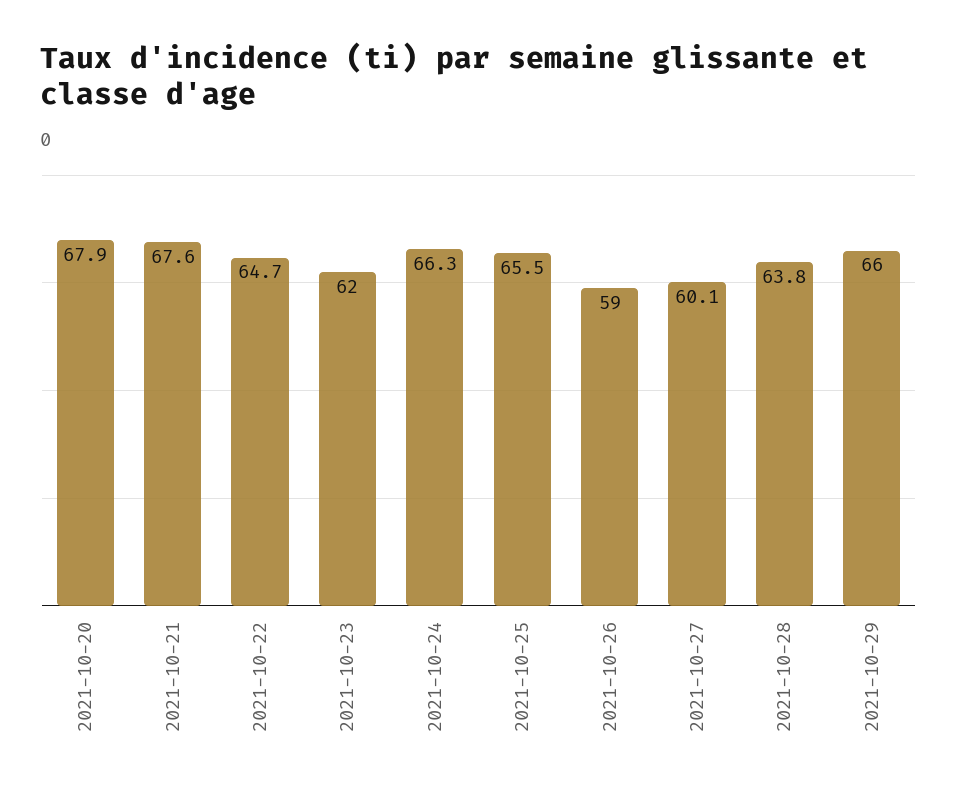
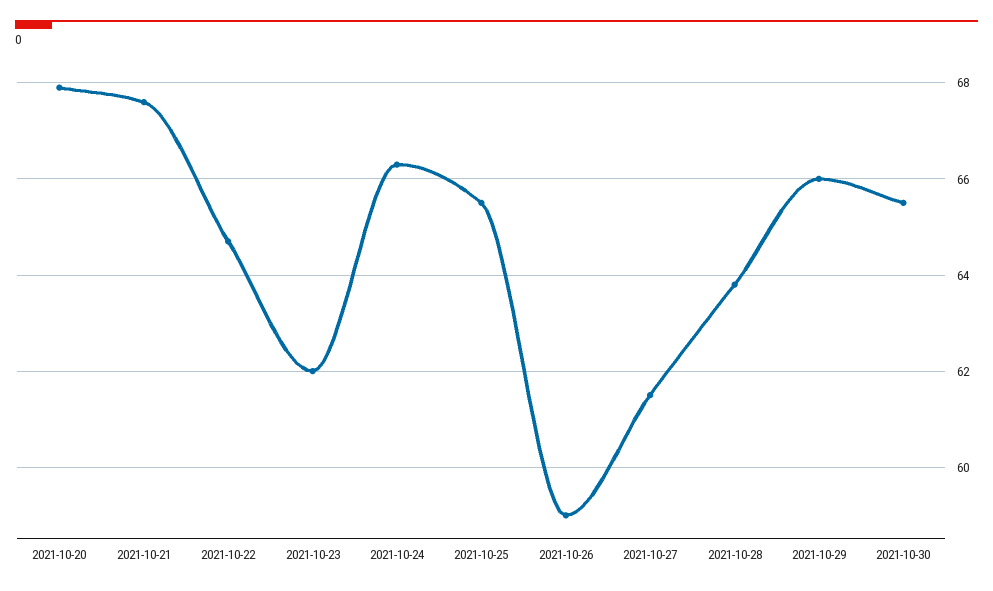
2021-10-27: 60.1 -> 61.5
2021-10-30: none -> 65.5

